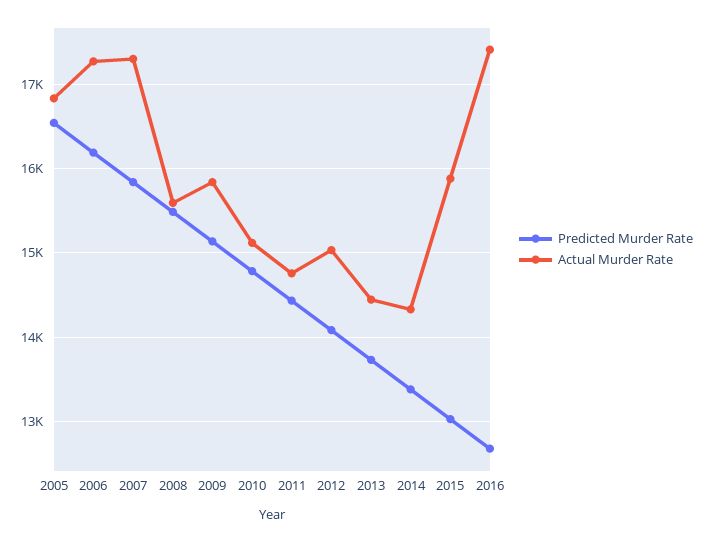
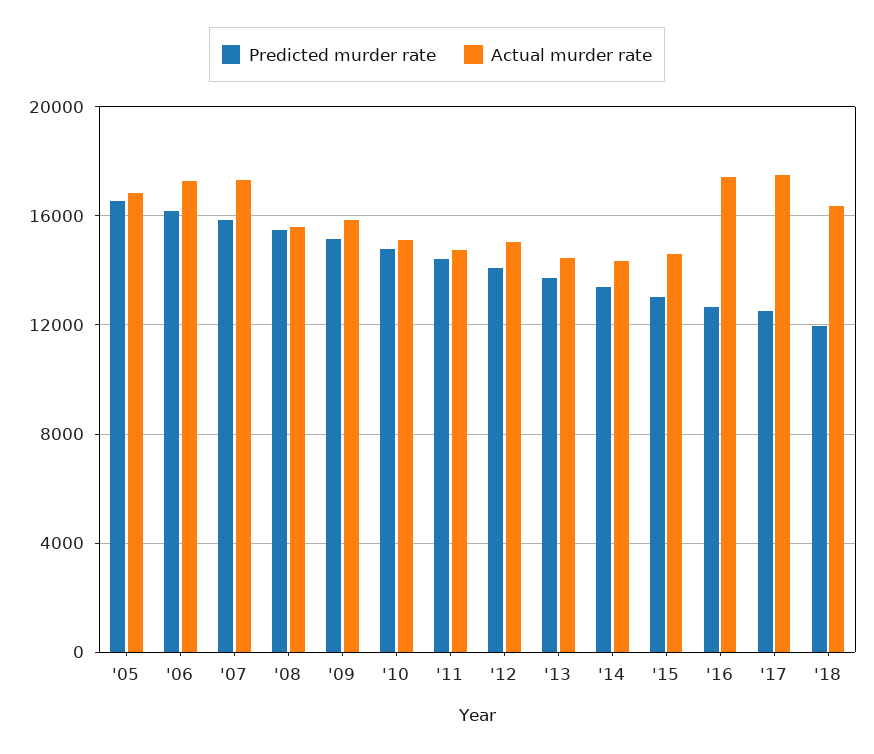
Actual Murder Rate, 2015: 15900 -> 14500
Predicted Murder Rate, '17: none -> 12500
Actual Murder Rate, '17: none -> 17500
Predicted Murder Rate, '18: none -> 12000
Actual Murder Rate, '18: none -> 16500

